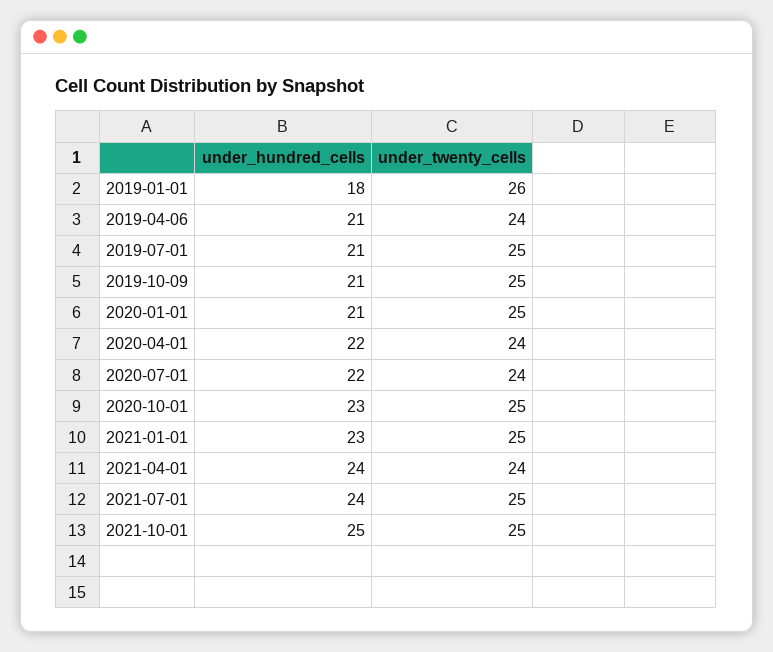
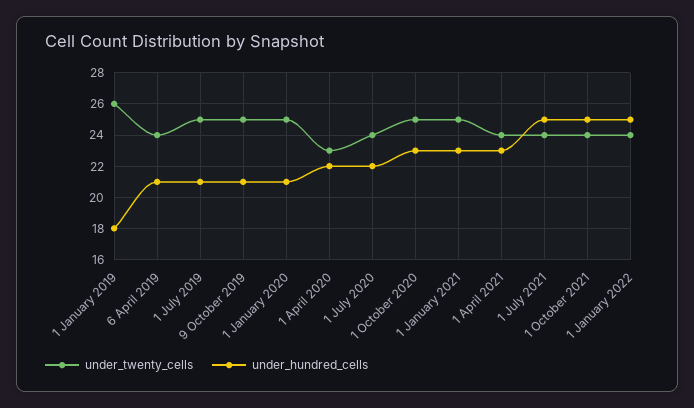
under_twenty_cells, 2020-04-01: 24 -> 23
under_hundred_cells, 2021-04-01: 24 -> 23
under_hundred_cells, 2021-07-01: 24 -> 25
under_twenty_cells, 2021-07-01: 25 -> 24
under_twenty_cells, 2021-10-01: 25 -> 24
under_twenty_cells, 1 January 2022: none -> 24
under_hundred_cells, 1 January 2022: none -> 25

